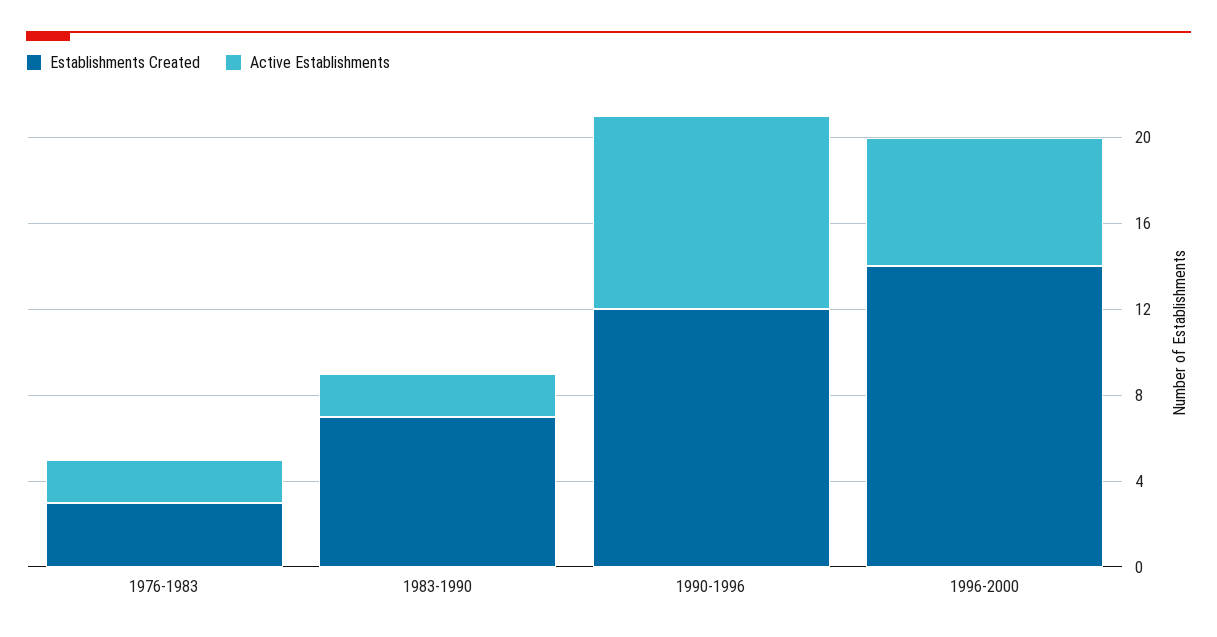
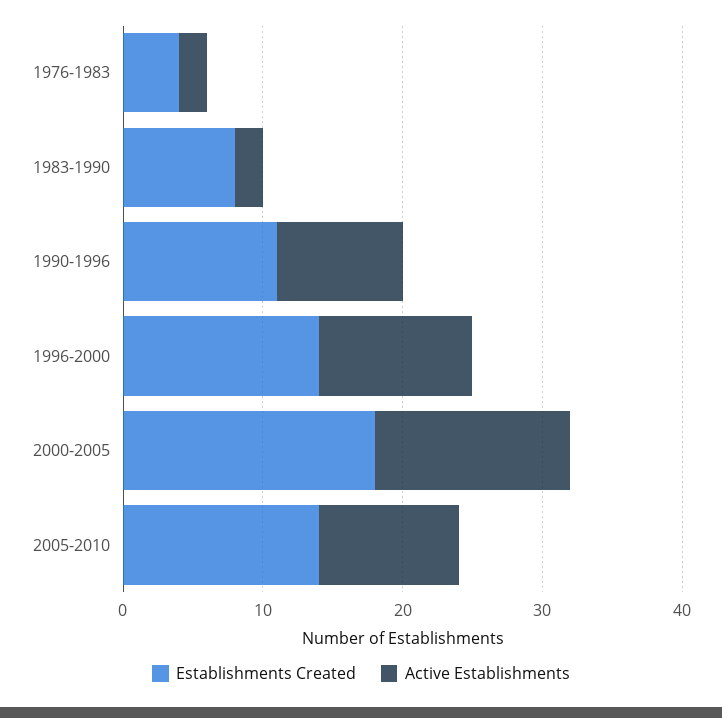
Establishments Created, 1976-1983: 3 -> 4
Establishments Created, 1983-1990: 7 -> 8
Establishments Created, 1990-1996: 12 -> 11
Active Establishments, 1996-2000: 6 -> 11
Establishments Created, 2000-2005: none -> 18
Active Establishments, 2000-2005: none -> 14
Establishments Created, 2005-2010: none -> 14
Active Establishments, 2005-2010: none -> 10

